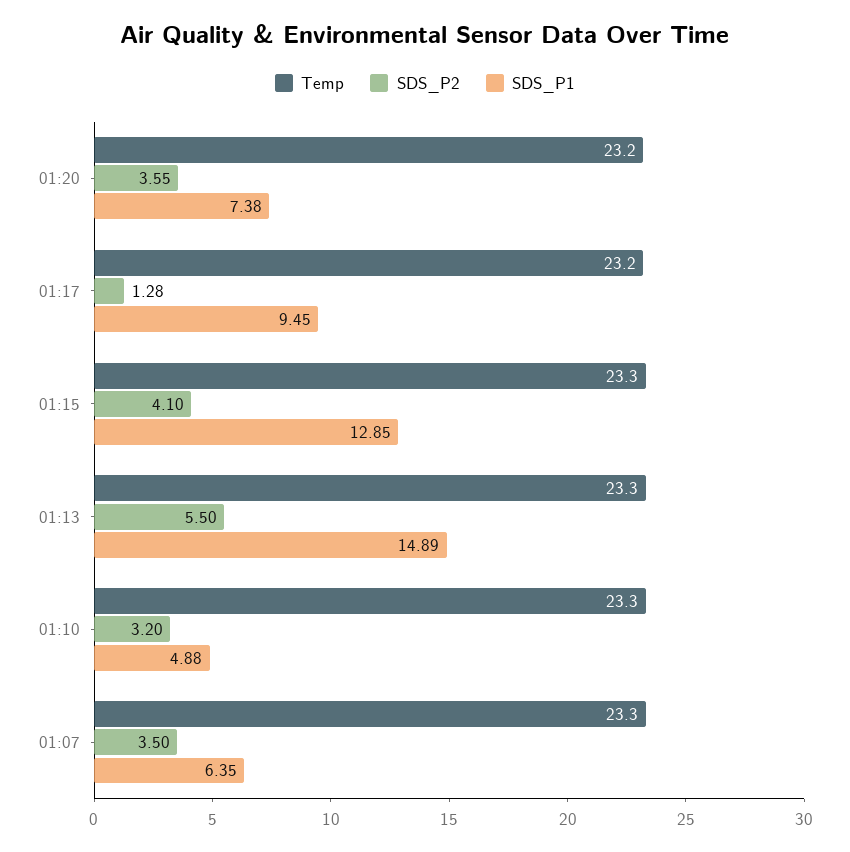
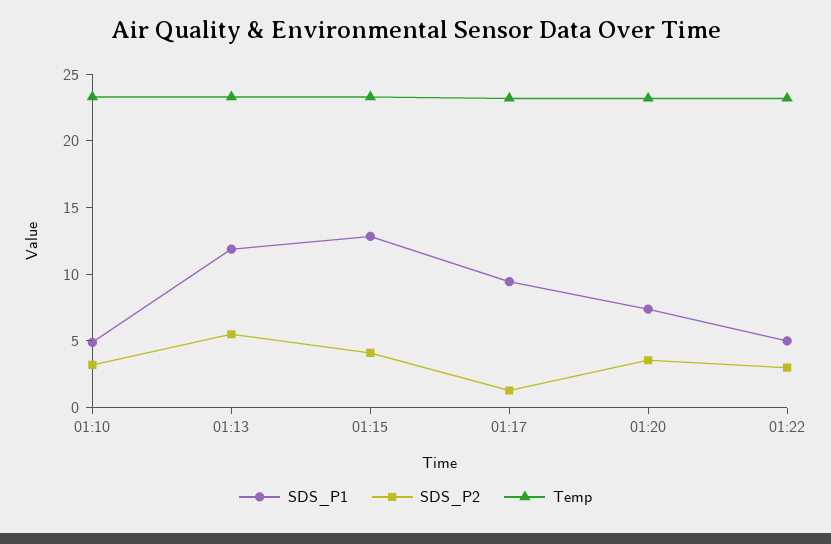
SDS_P1, 01:13: 14.89 -> 12
Temp, 01:07: 23.3 -> none
SDS_P2, 01:07: 3.5 -> none
SDS_P1, 01:07: 6.35 -> none
SDS_P1, 01:22: none -> 5
SDS_P2, 01:22: none -> 3
Temp, 01:22: none -> 23

